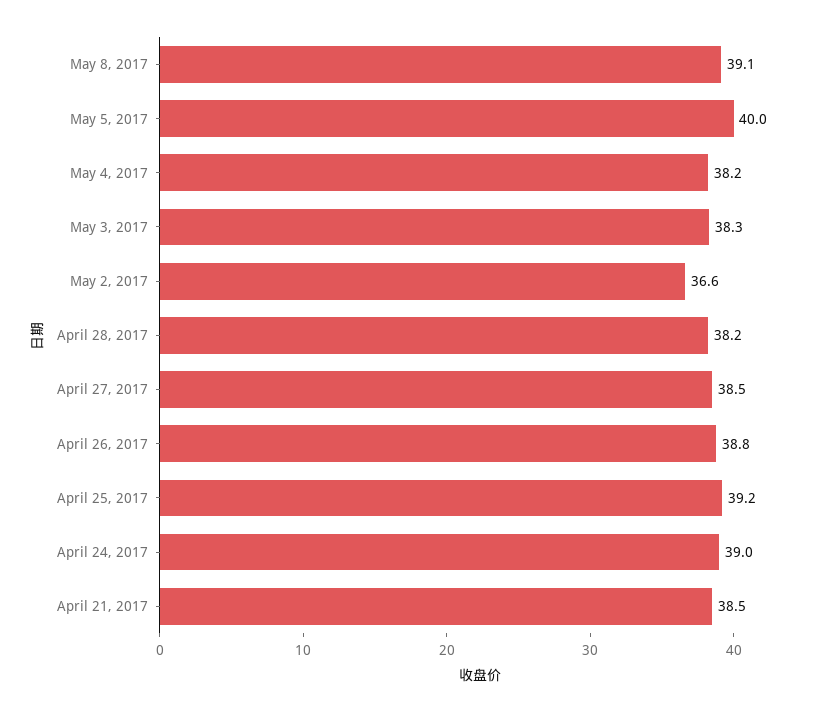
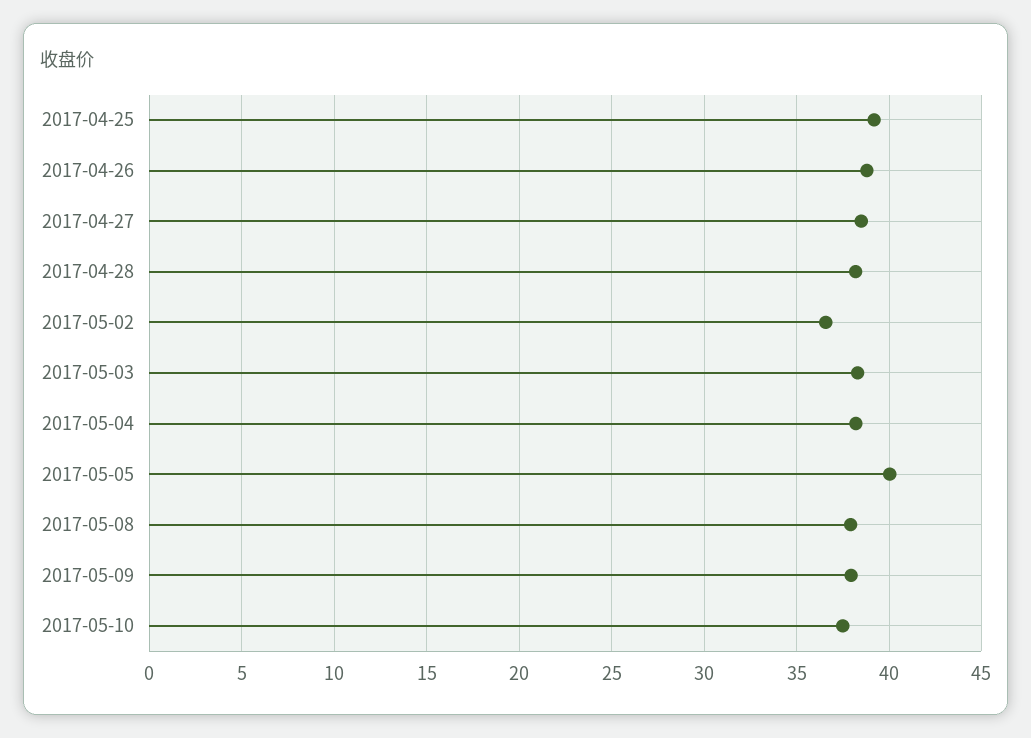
May 8, 2017: 39.1 -> 38
April 24, 2017: 39 -> none
April 21, 2017: 38.5 -> none
2017-05-09: none -> 38
2017-05-10: none -> 37.5

